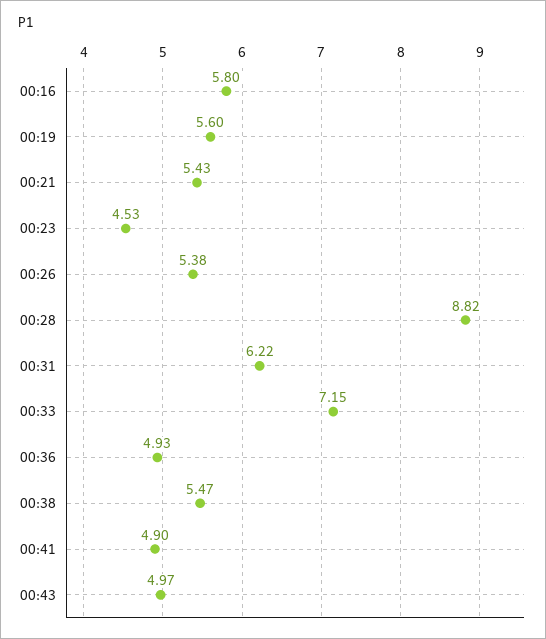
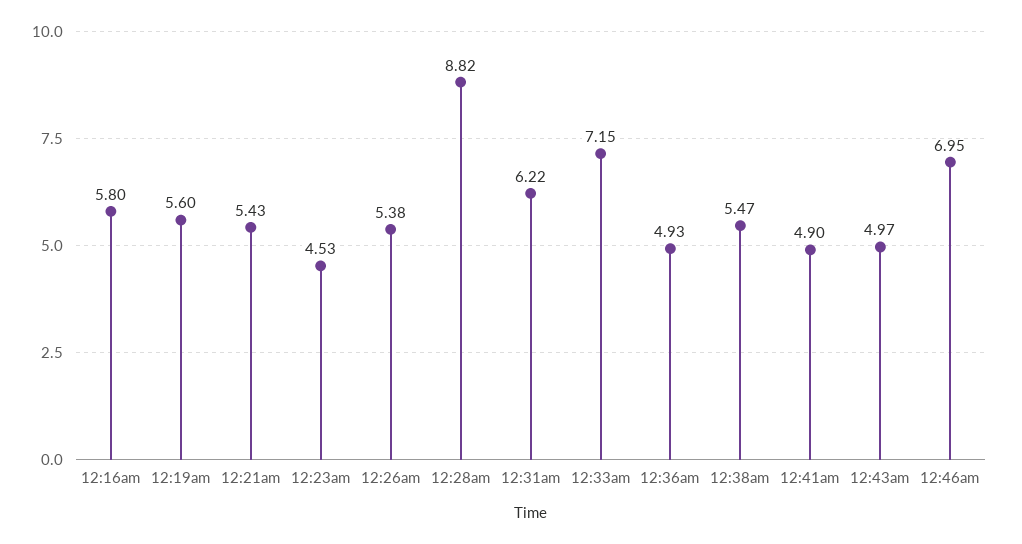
12:46am: none -> 6.95

